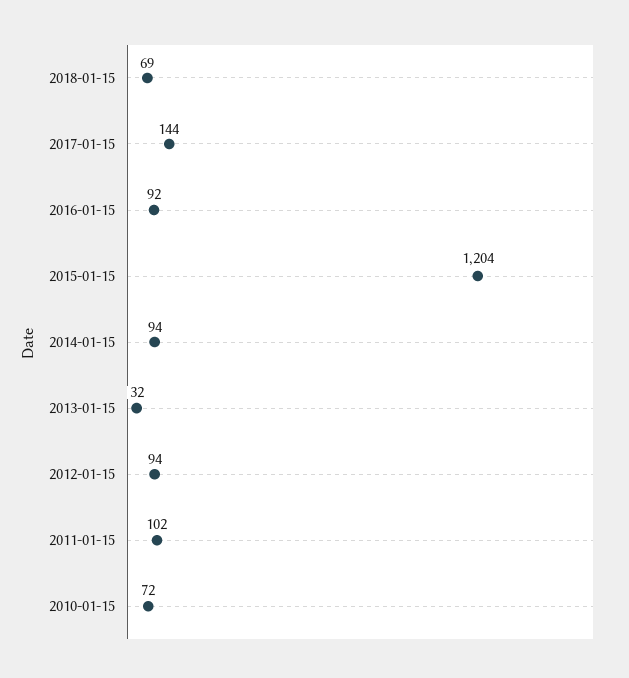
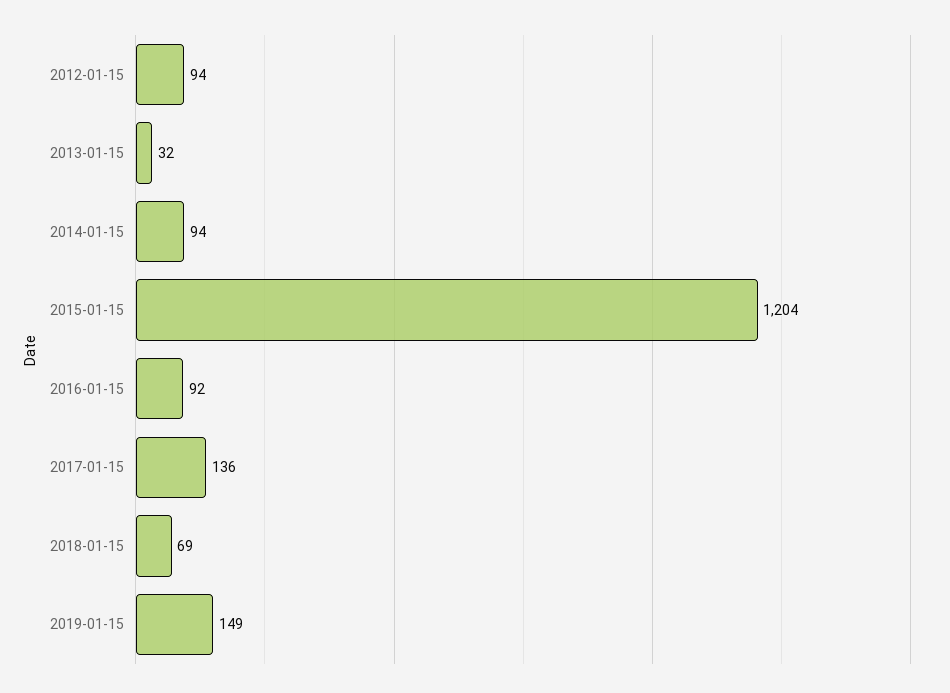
2017-01-15: 144 -> 136
2011-01-15: 102 -> none
2010-01-15: 72 -> none
2019-01-15: none -> 149

